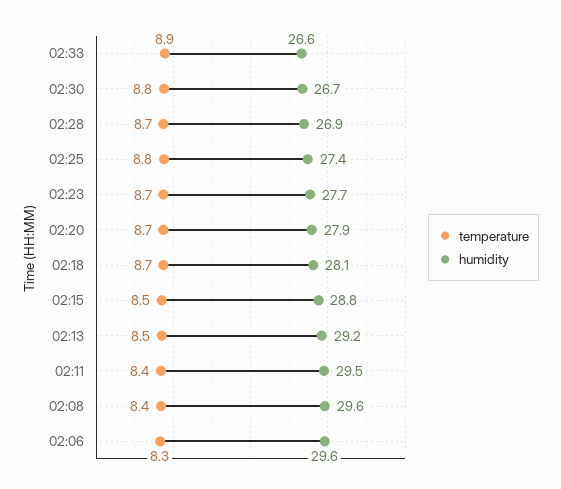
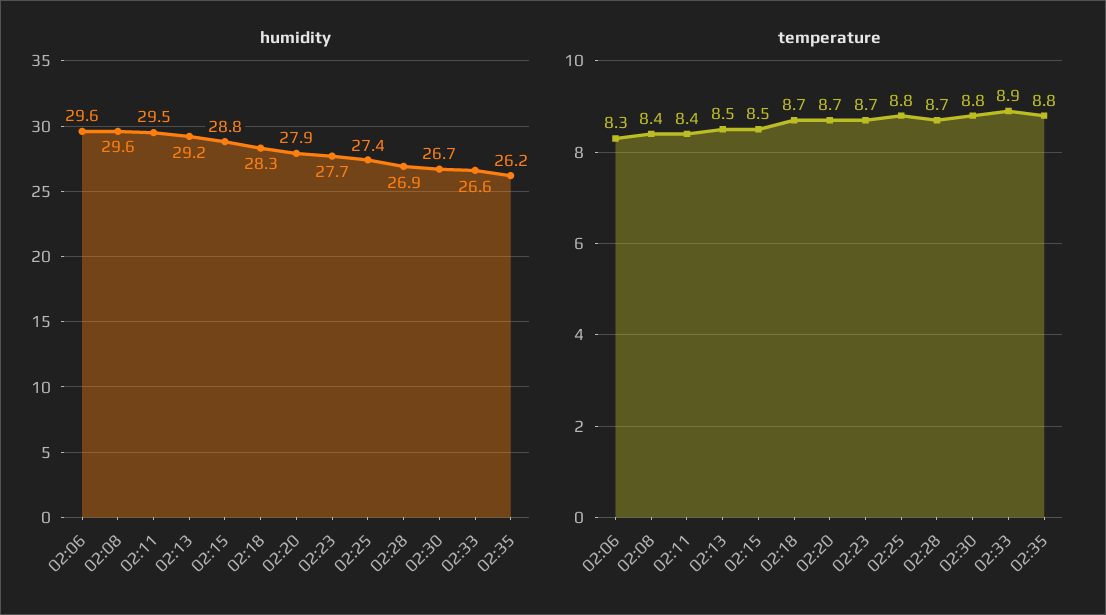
humidity, 02:18: 28.1 -> 28.3
humidity, 02:35: none -> 26.2
temperature, 02:35: none -> 8.8

